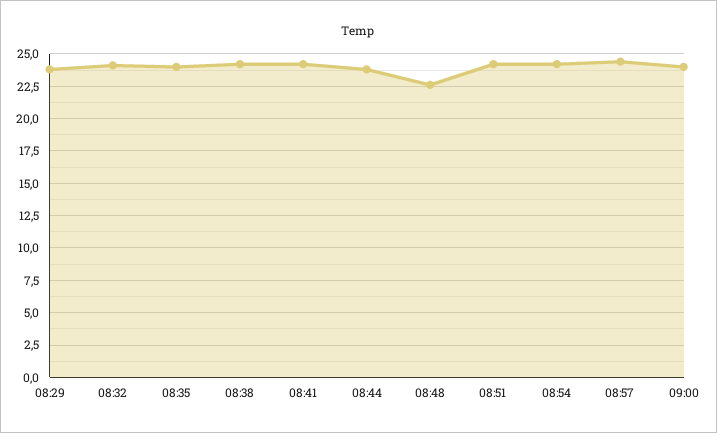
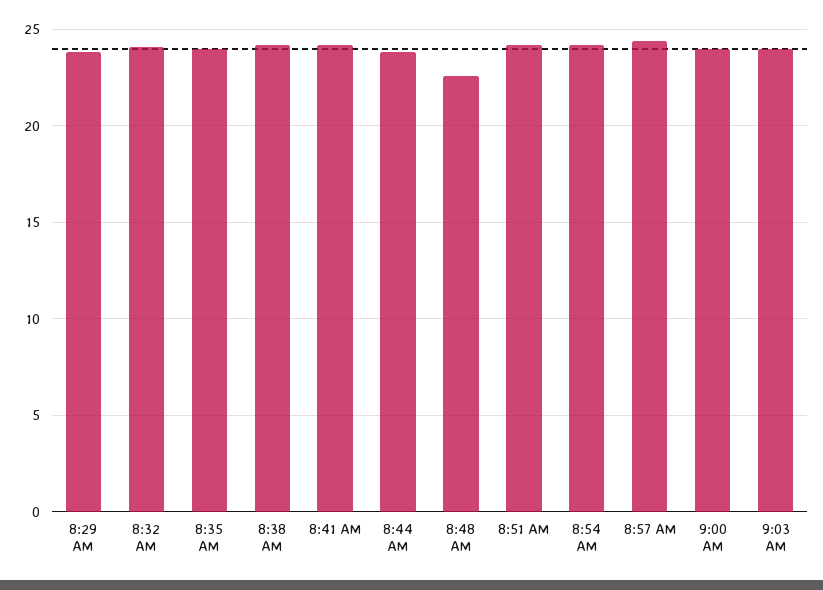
9:03 AM: none -> 24

